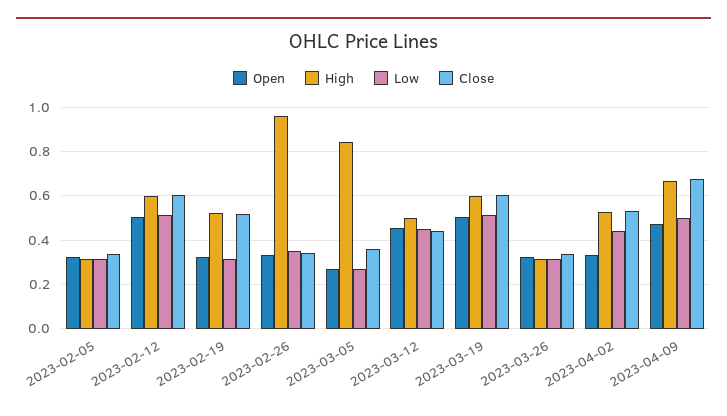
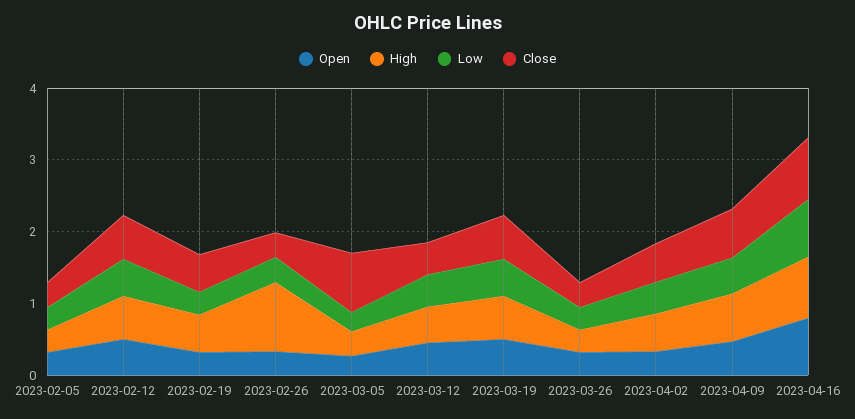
High, 2023-03-05: 0.85 -> 0.4
Close, 2023-03-05: 0.35 -> 0.8
Open, 2023-04-16: none -> 0.8
High, 2023-04-16: none -> 0.8
Low, 2023-04-16: none -> 0.8
Close, 2023-04-16: none -> 0.8

